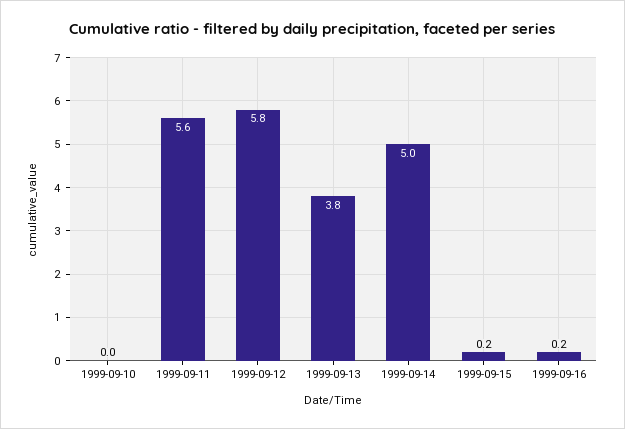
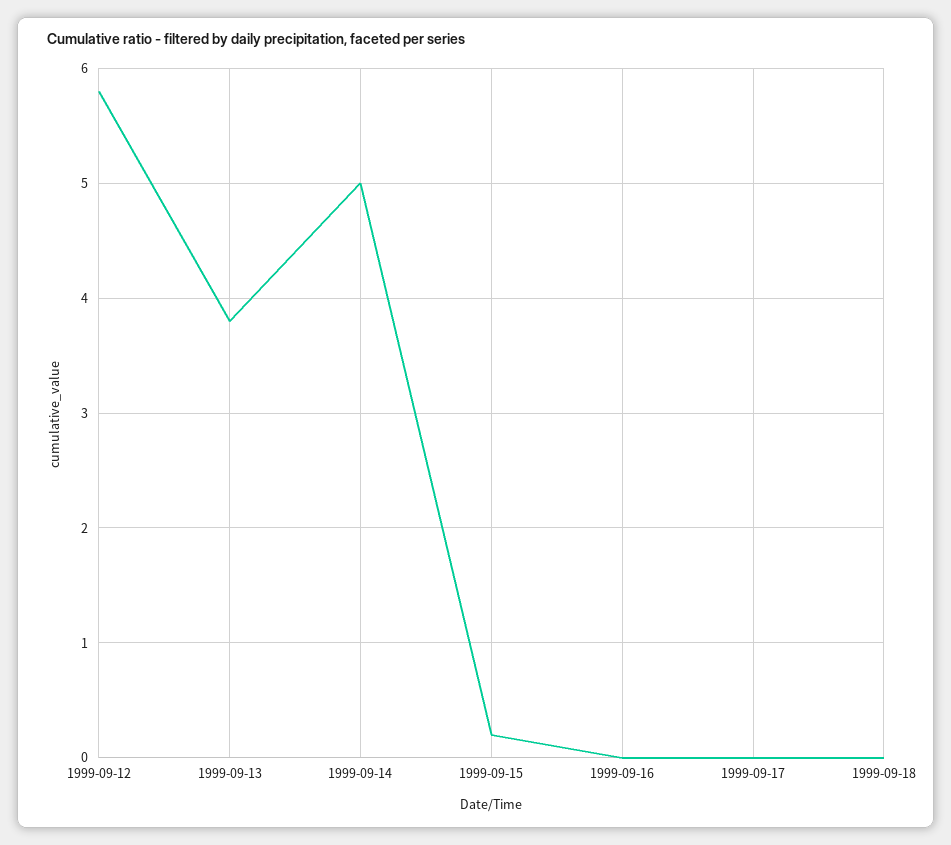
1999-09-10: 0 -> none
1999-09-11: 5.6 -> none
1999-09-16: 0.2 -> 0
1999-09-17: none -> 0
1999-09-18: none -> 0

